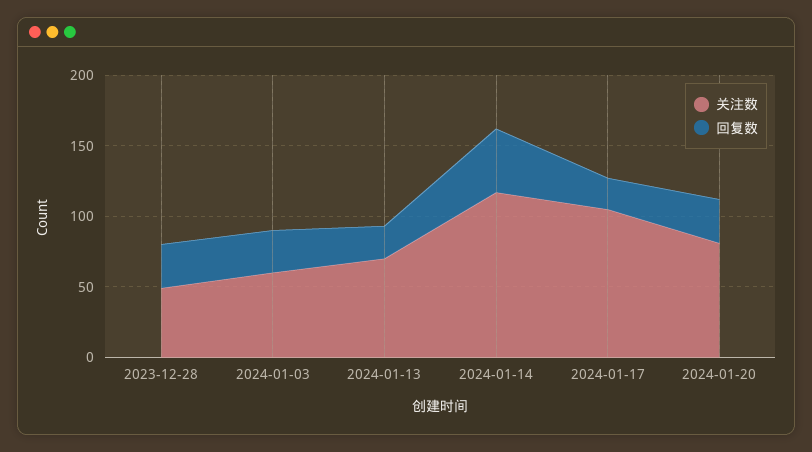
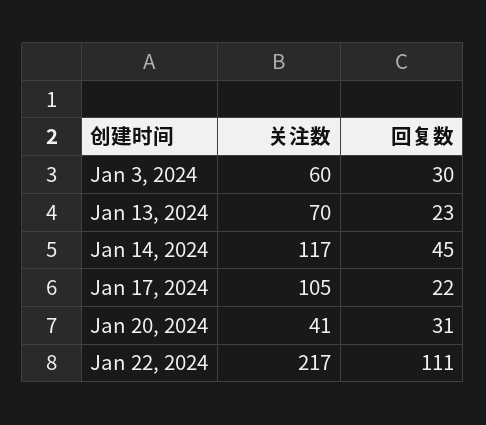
关注数, 2023-12-28: 50 -> none
回复数, 2023-12-28: 30 -> none
关注数, 2024-01-20: 80 -> 41
关注数, Jan 22, 2024: none -> 217
回复数, Jan 22, 2024: none -> 111

